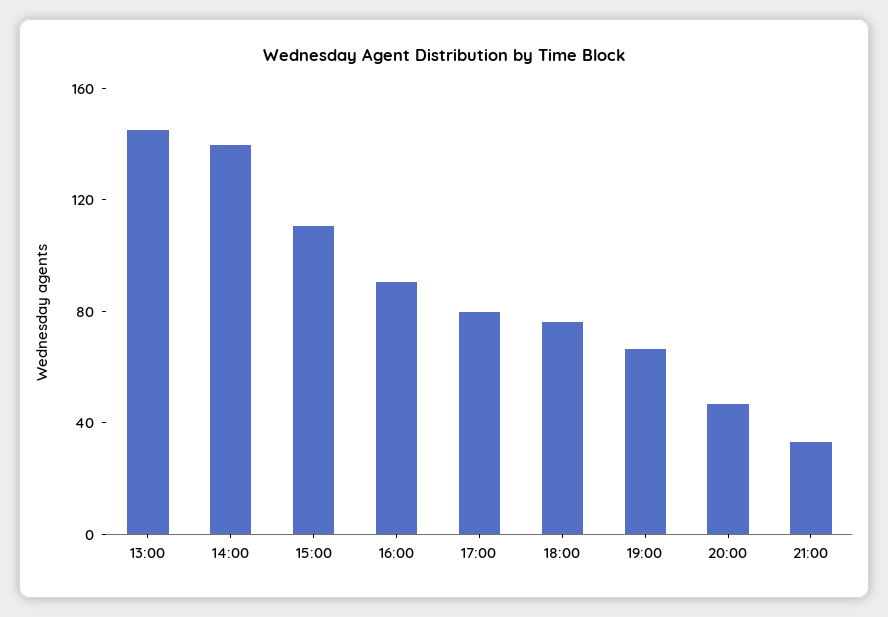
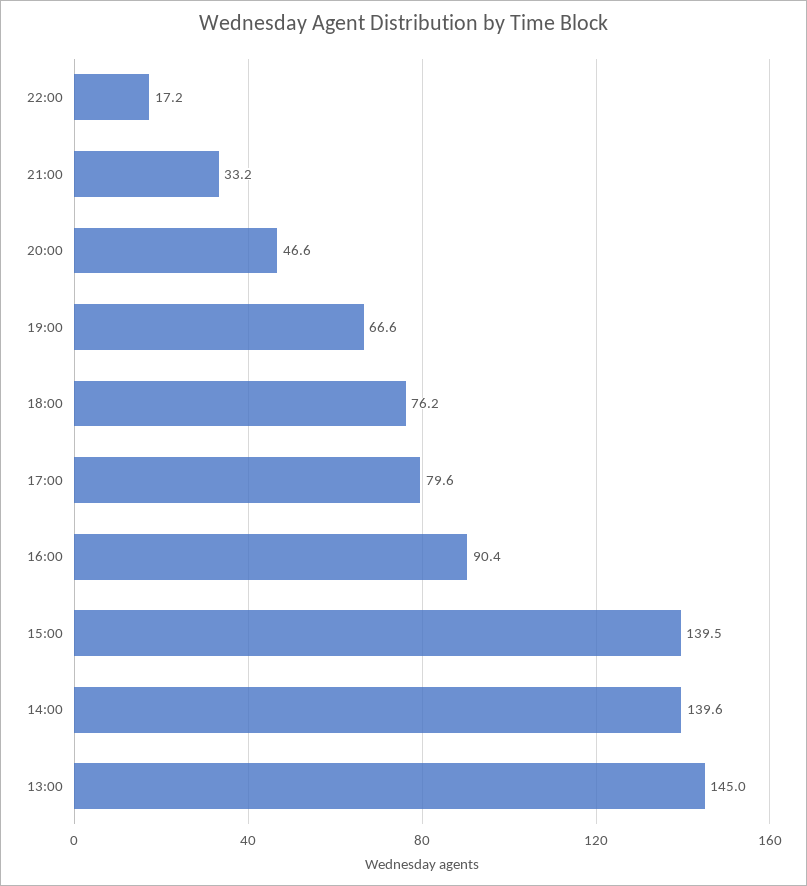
15:00: 110 -> 139.5
22:00: none -> 17.2

